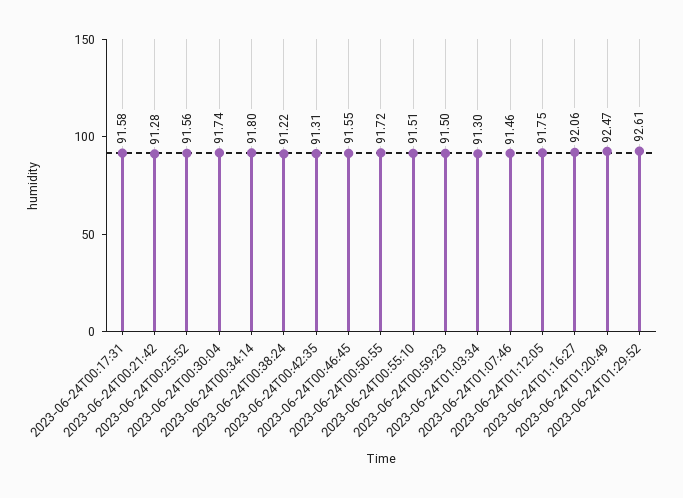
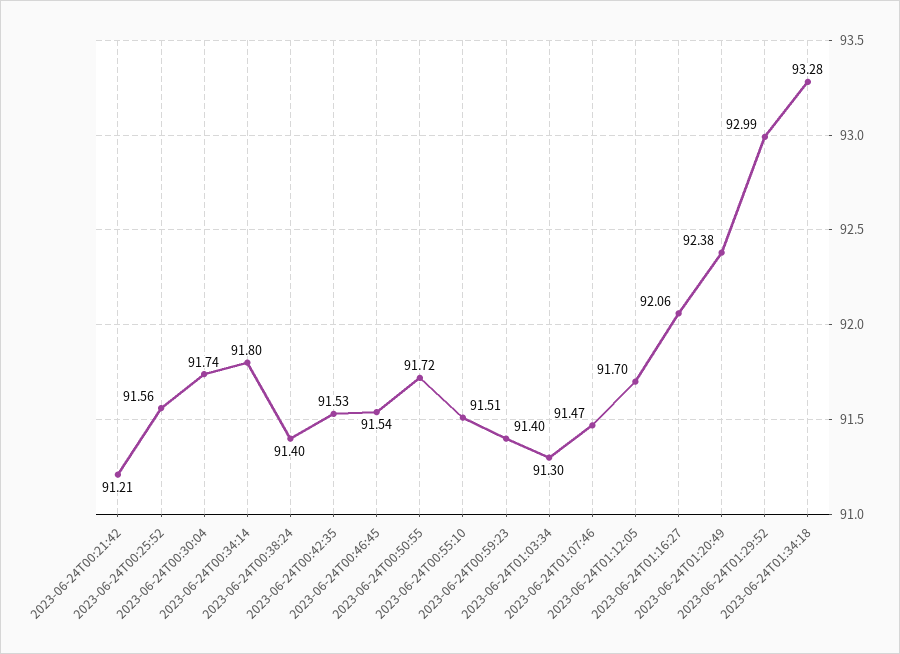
2023-06-24T00:17:31: 91.58 -> none
2023-06-24T00:21:42: 91.28 -> 91.21
2023-06-24T00:38:24: 91.22 -> 91.4
2023-06-24T00:42:35: 91.31 -> 91.53
2023-06-24T00:46:45: 91.55 -> 91.54
2023-06-24T00:59:23: 91.5 -> 91.4
2023-06-24T01:07:46: 91.46 -> 91.47
2023-06-24T01:12:05: 91.75 -> 91.7
2023-06-24T01:20:49: 92.47 -> 92.38
2023-06-24T01:29:52: 92.61 -> 92.99
2023-06-24T01:34:18: none -> 93.28

